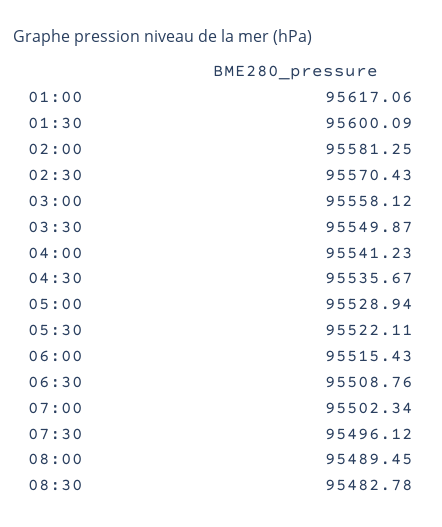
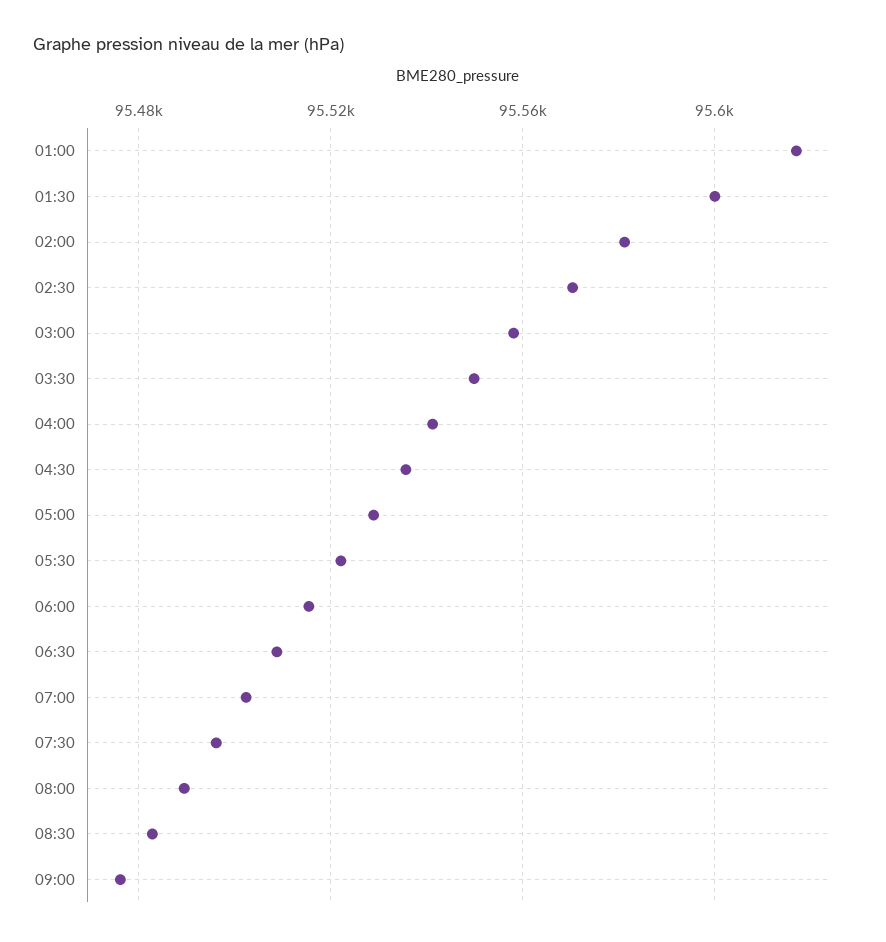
09:00: none -> 95475

